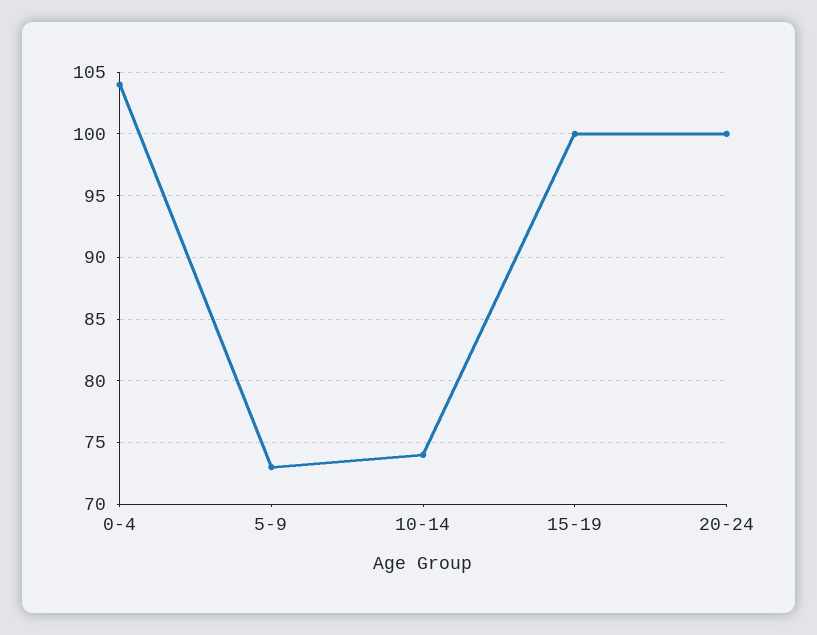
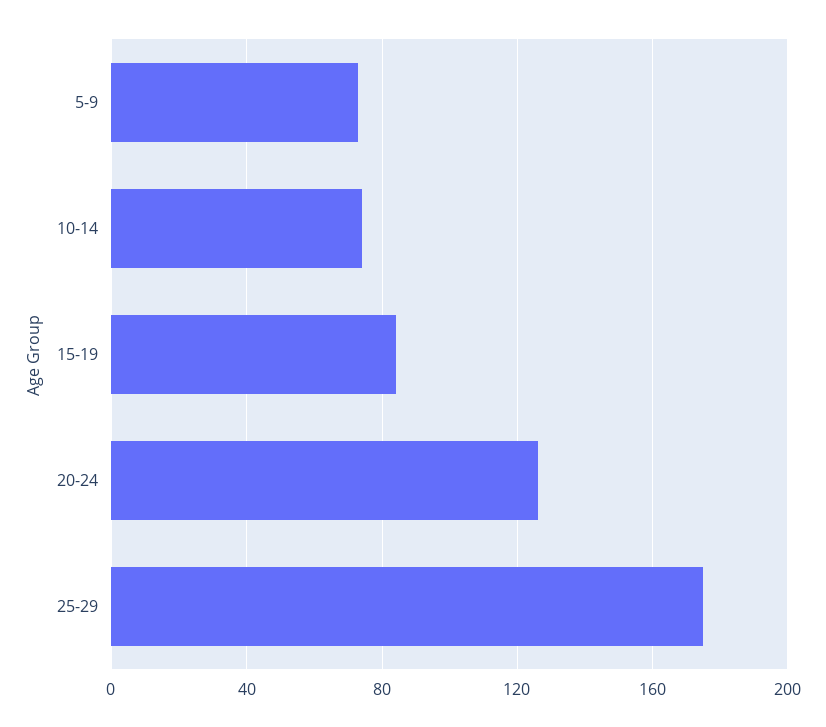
0-4: 104 -> none
15-19: 100 -> 85
20-24: 100 -> 125
25-29: none -> 175

